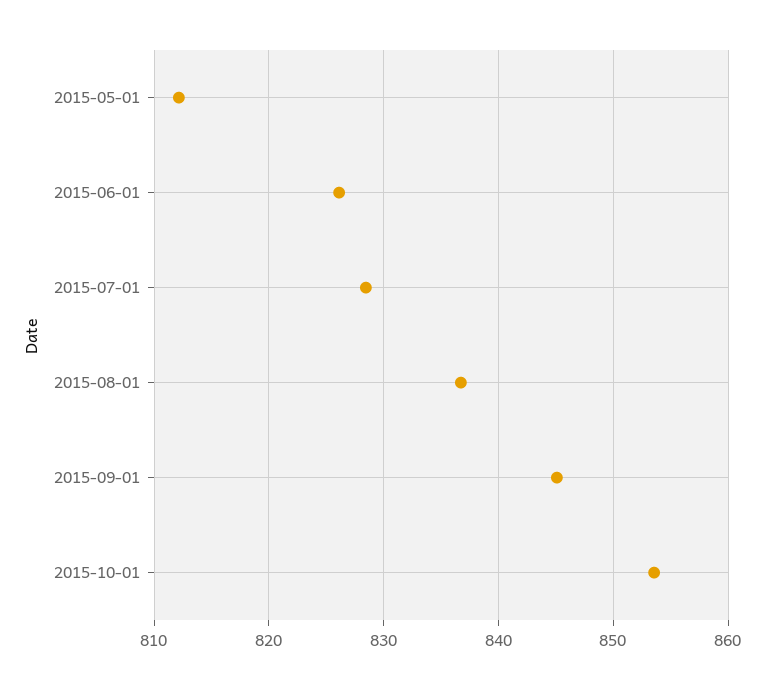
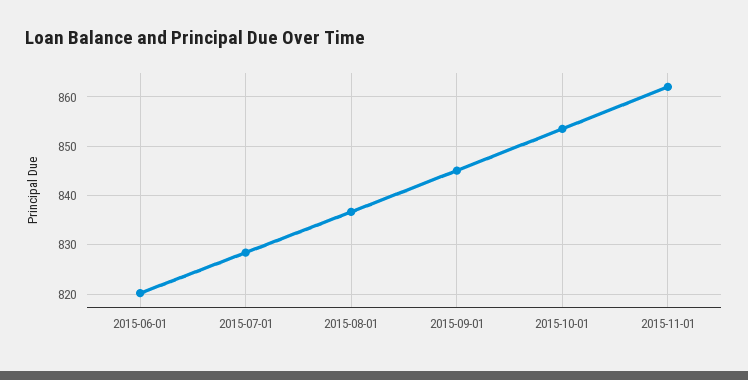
2015-05-01: 812 -> none
2015-06-01: 826 -> 820
2015-11-01: none -> 862

